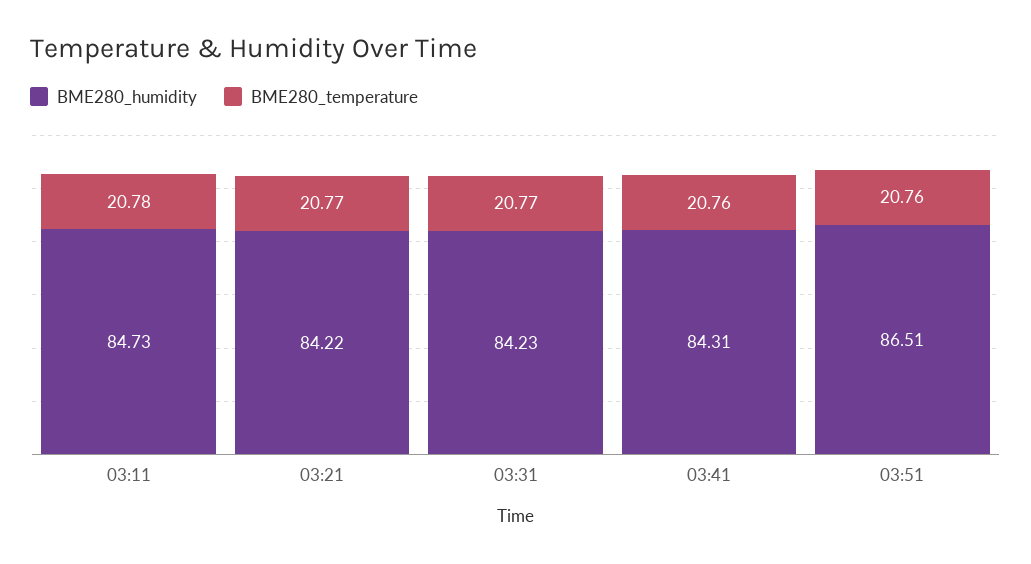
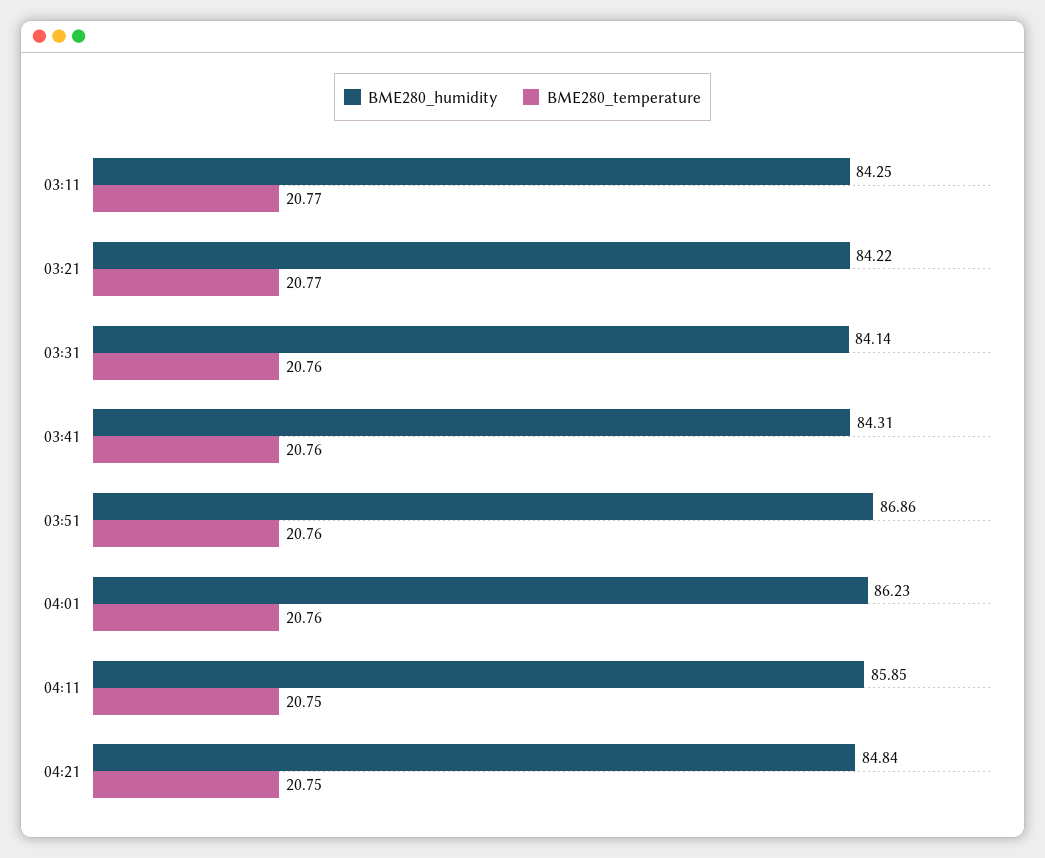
BME280_humidity, 03:11: 84.73 -> 84.25
BME280_temperature, 03:11: 20.78 -> 20.77
BME280_humidity, 03:31: 84.23 -> 84.14
BME280_temperature, 03:31: 20.77 -> 20.76
BME280_humidity, 03:51: 86.51 -> 86.86
BME280_humidity, 04:01: none -> 86.23
BME280_temperature, 04:01: none -> 20.76
BME280_humidity, 04:11: none -> 85.85
BME280_temperature, 04:11: none -> 20.75
BME280_humidity, 04:21: none -> 84.84
BME280_temperature, 04:21: none -> 20.75

